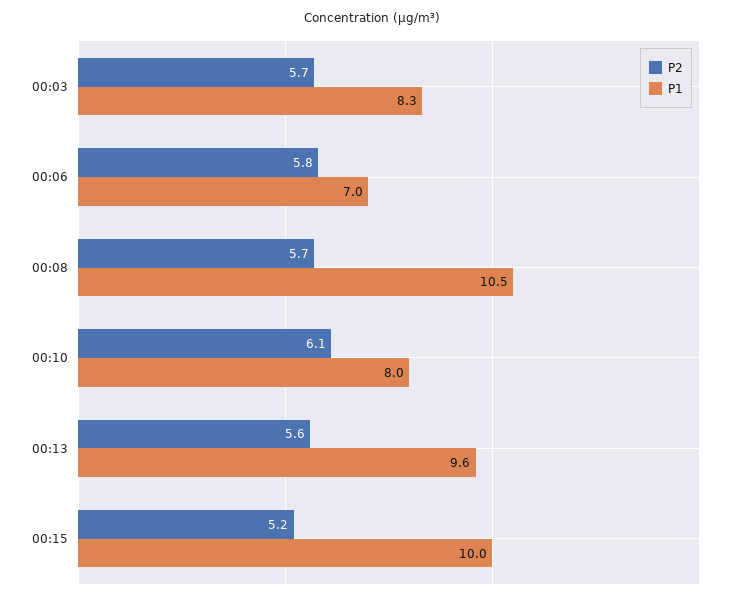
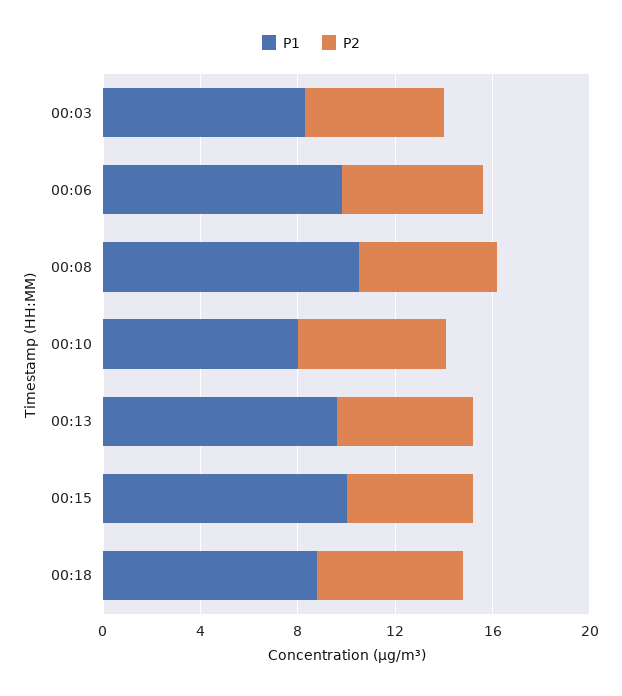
P1, 00:06: 7 -> 10
P1, 00:18: none -> 9
P2, 00:18: none -> 6

